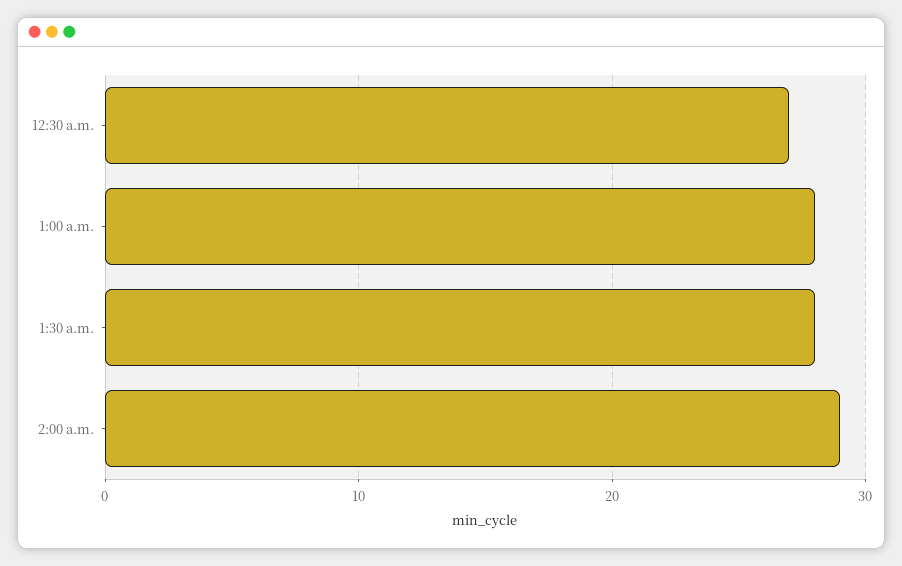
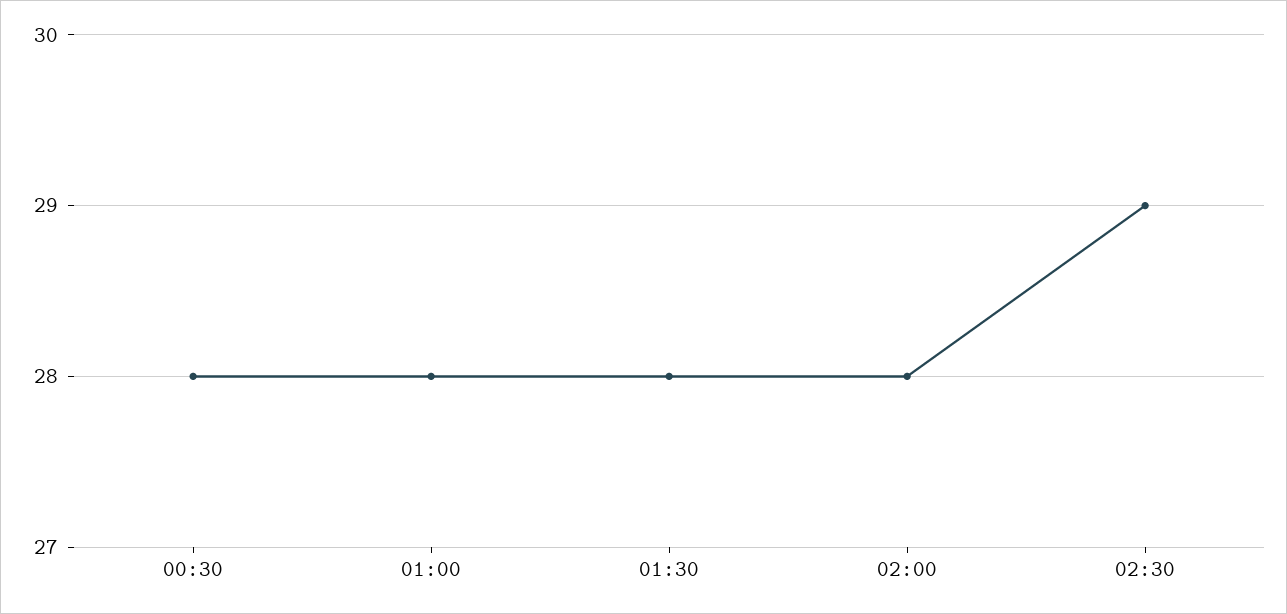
12:30 a.m.: 27 -> 28
2:00 a.m.: 29 -> 28
02:30: none -> 29

